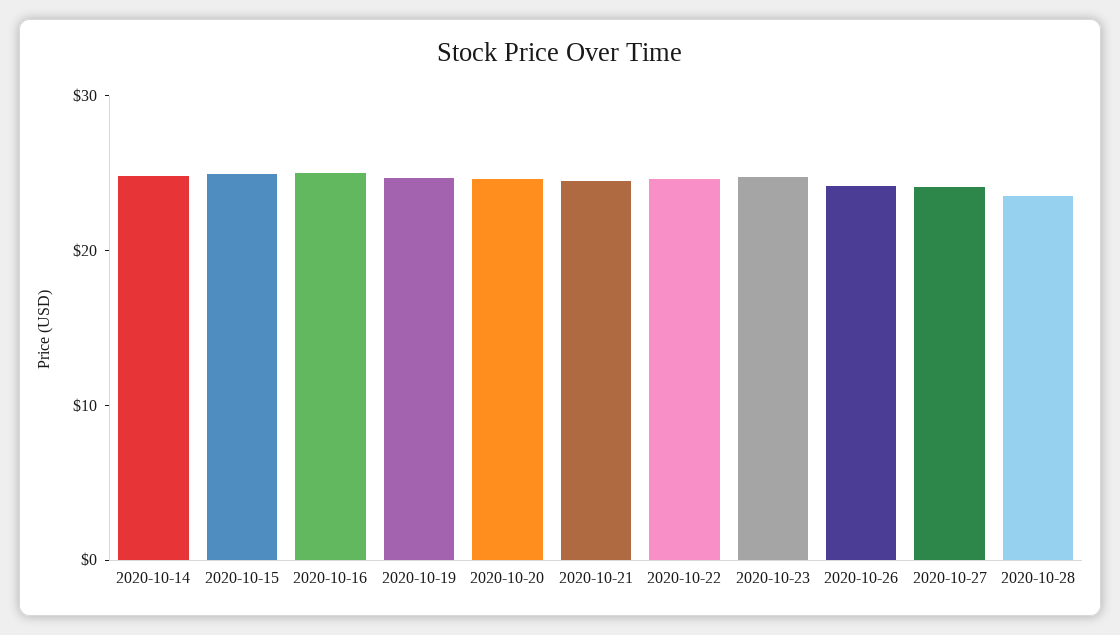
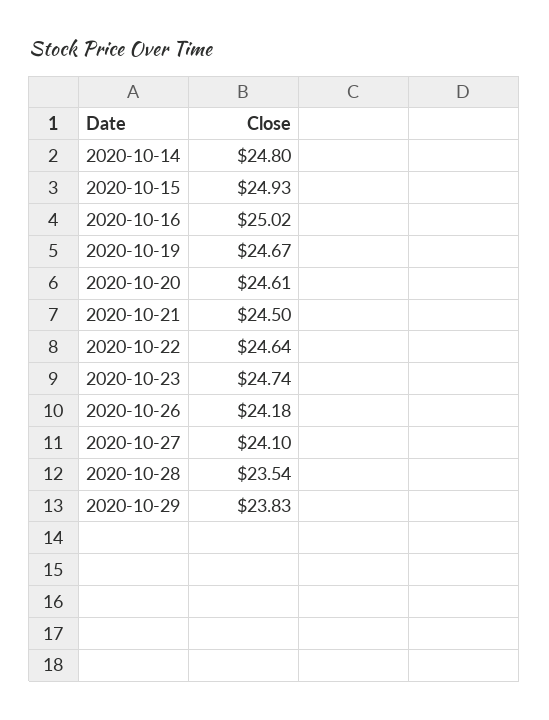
2020-10-29: none -> 23.83

